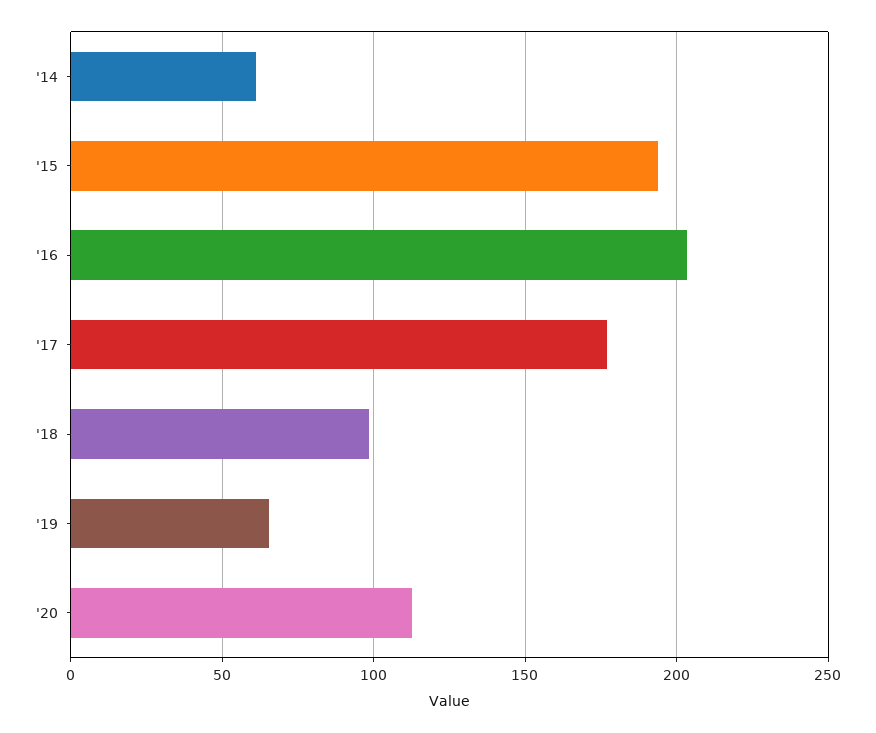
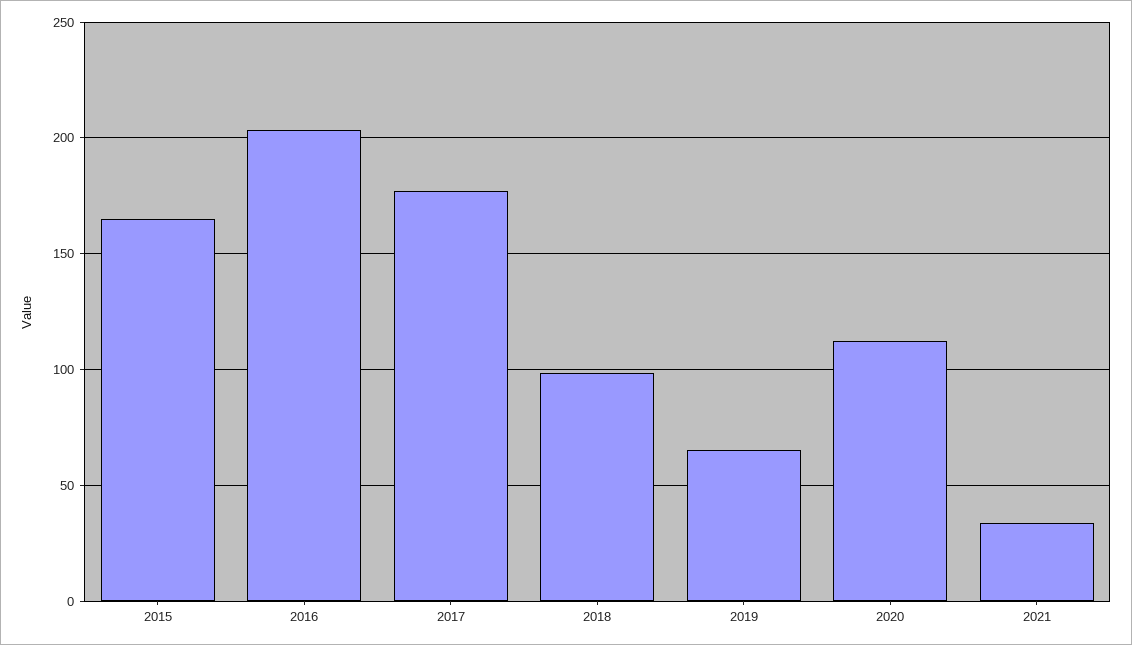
'14: 60 -> none
'15: 195 -> 165
2021: none -> 35

